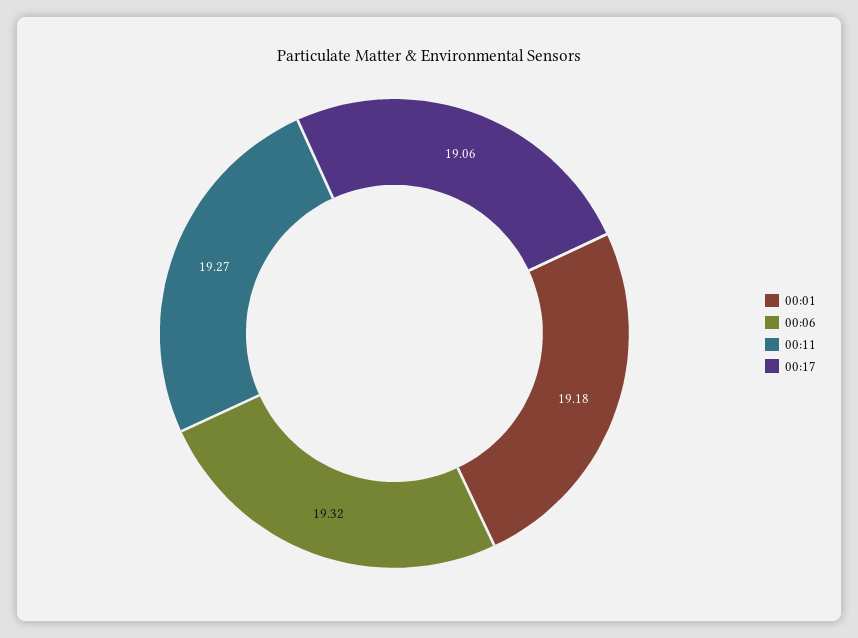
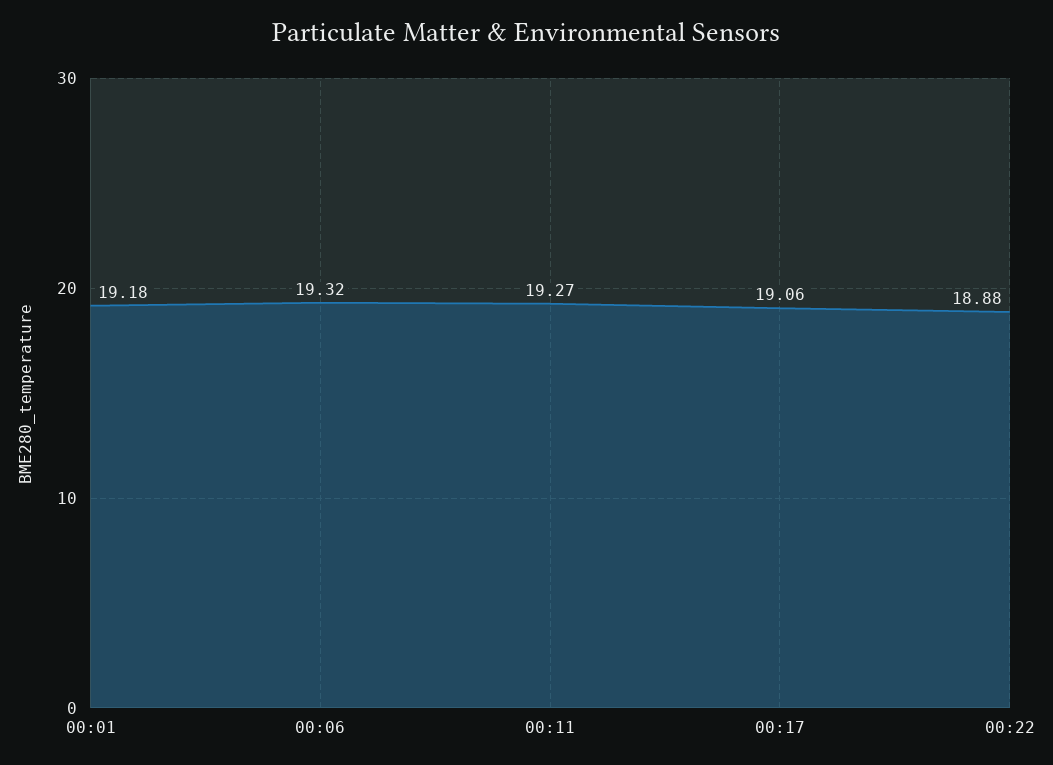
00:22: none -> 18.88

